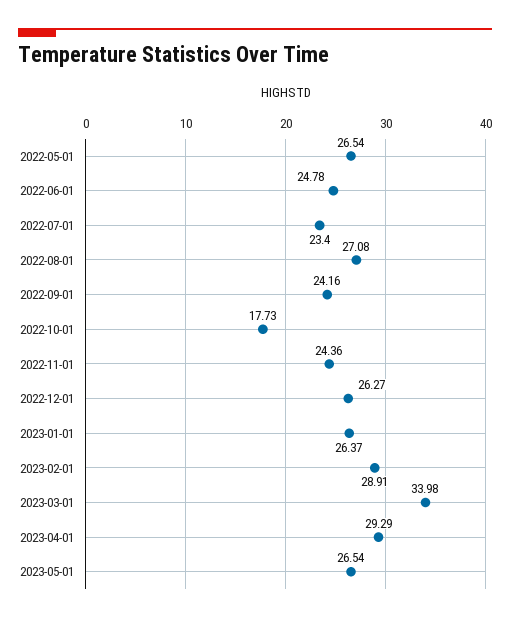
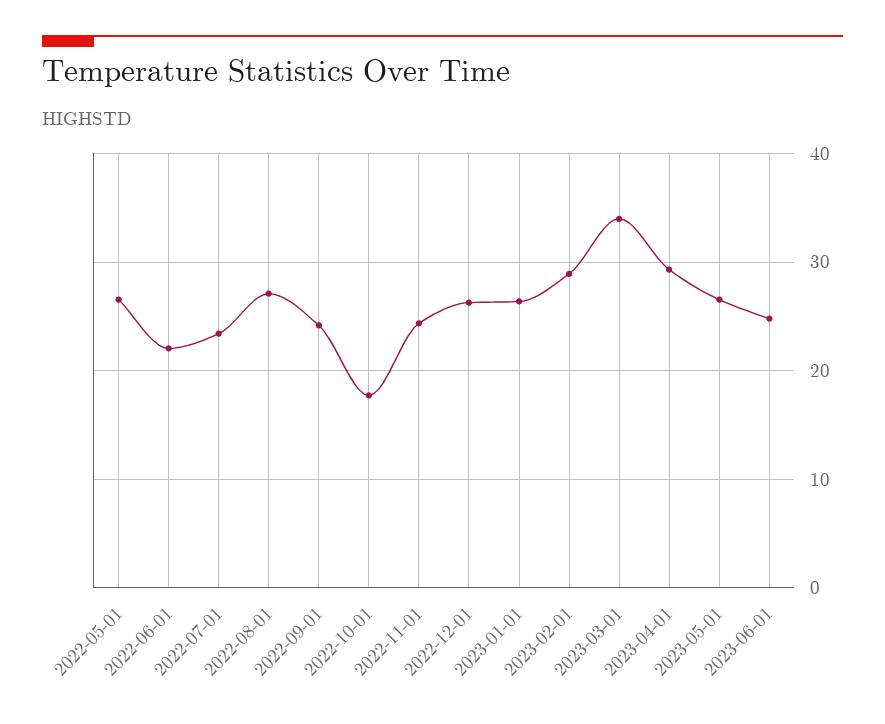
2022-06-01: 24.78 -> 22
2023-06-01: none -> 25

